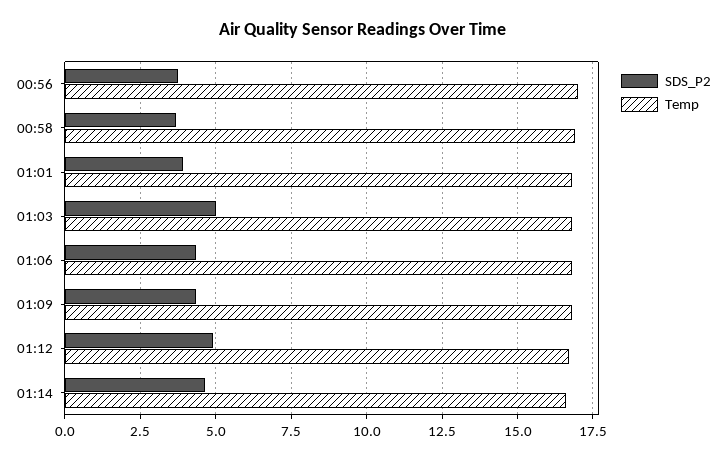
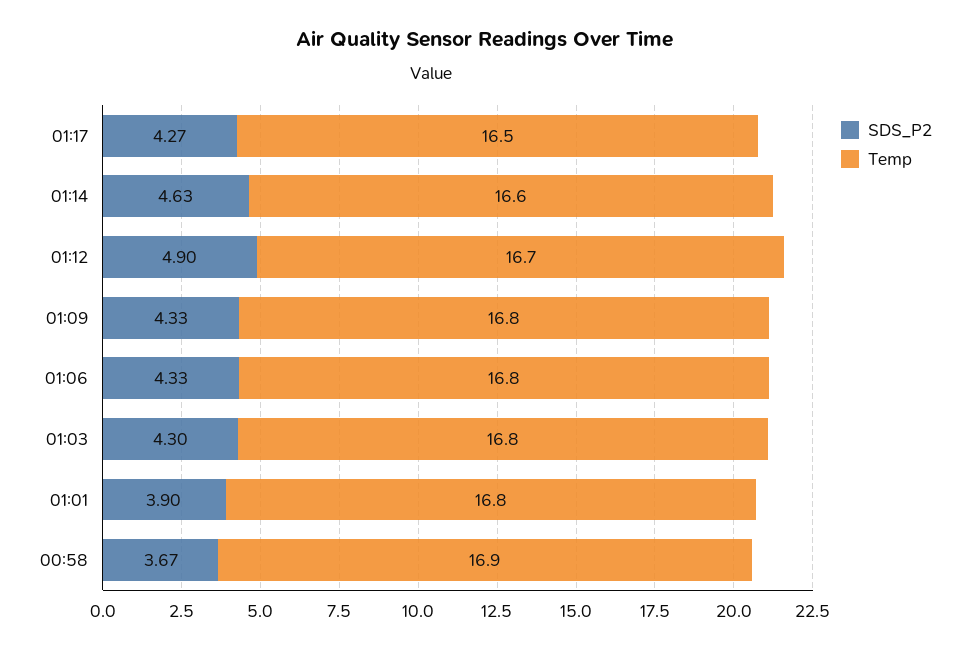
SDS_P2, 00:56: 3.75 -> none
Temp, 00:56: 17 -> none
SDS_P2, 01:03: 5 -> 4.3
SDS_P2, 01:17: none -> 4.27
Temp, 01:17: none -> 16.5

